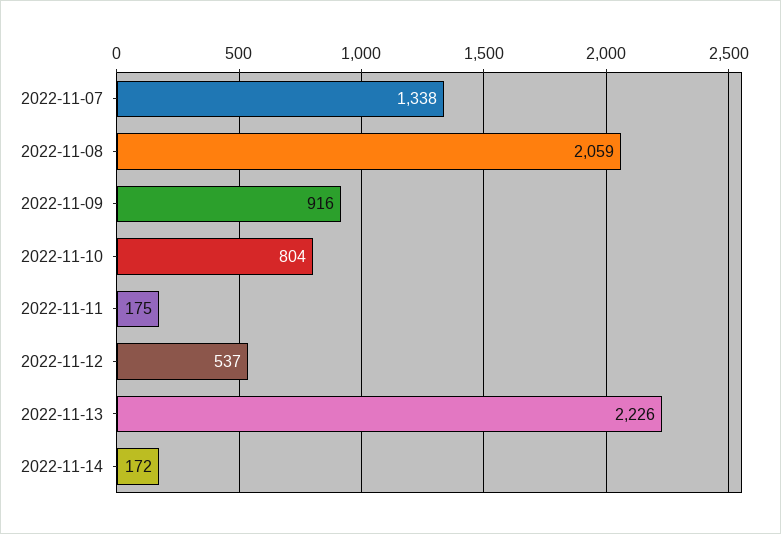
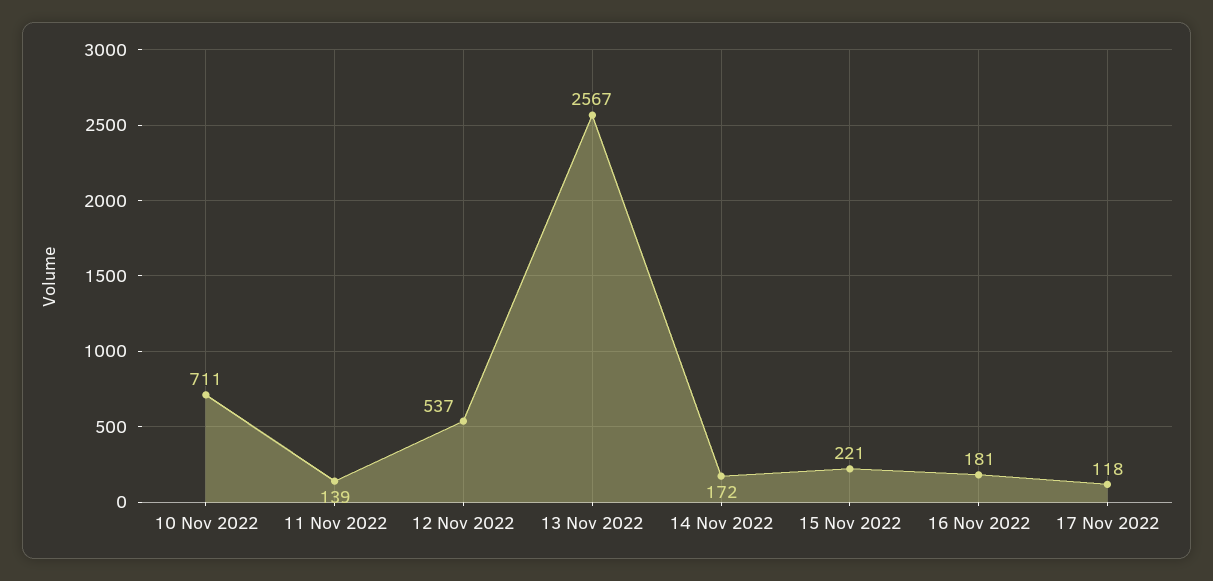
2022-11-07: 1338 -> none
2022-11-08: 2059 -> none
2022-11-09: 916 -> none
2022-11-10: 804 -> 711
2022-11-11: 175 -> 139
2022-11-13: 2226 -> 2567
15 Nov 2022: none -> 221
16 Nov 2022: none -> 181
17 Nov 2022: none -> 118

